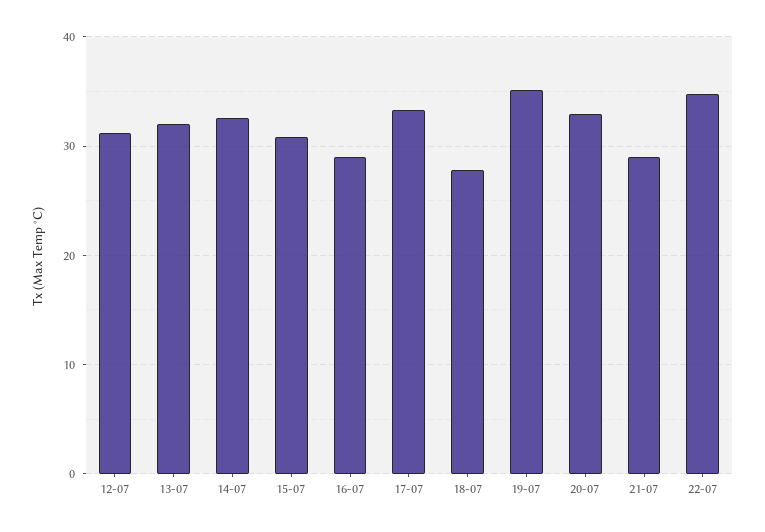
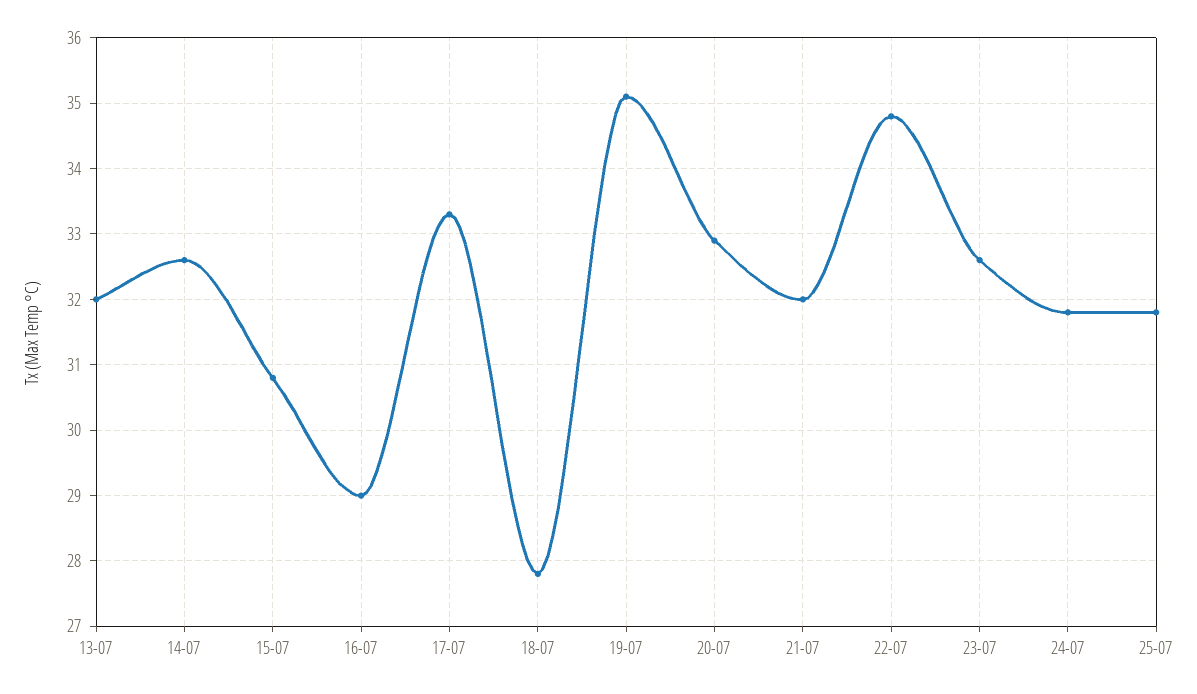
12-07: 31 -> none
21-07: 29 -> 32
23-07: none -> 32.6
24-07: none -> 31.8
25-07: none -> 31.8

